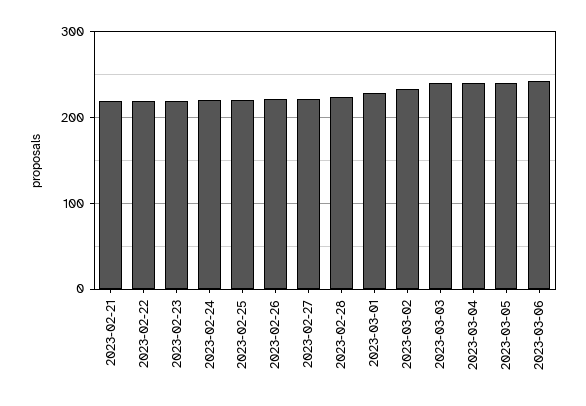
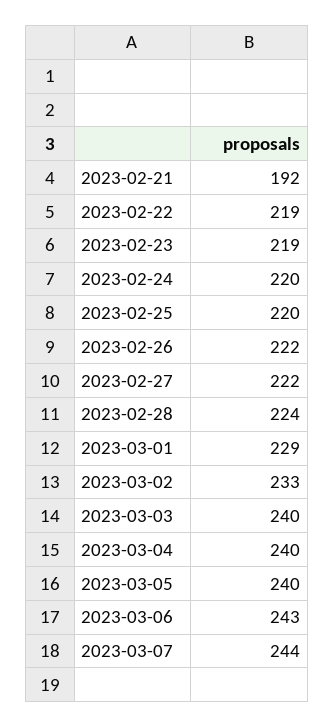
2023-02-21: 220 -> 192
2023-03-07: none -> 244

